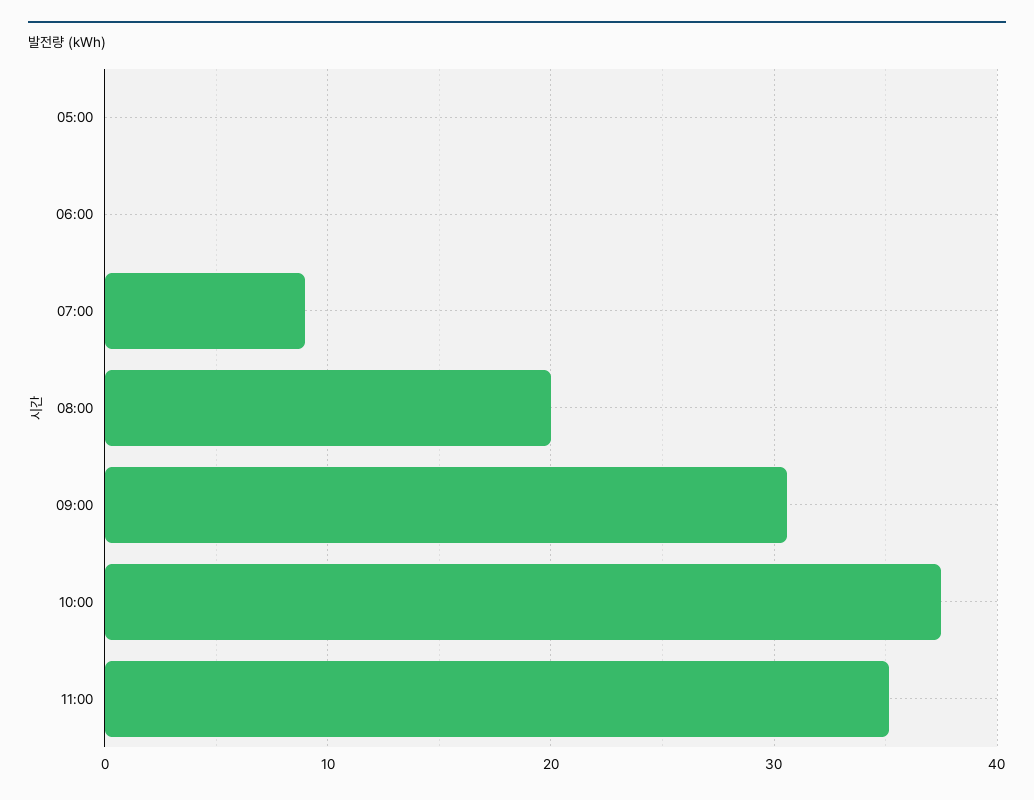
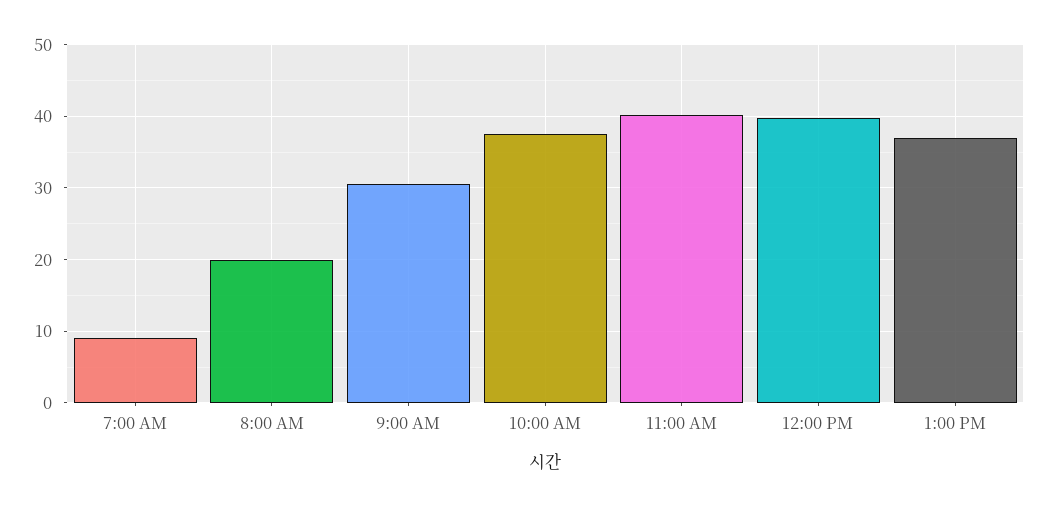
05:00: 0 -> none
06:00: 0 -> none
11:00: 35 -> 40
12:00 PM: none -> 40
1:00 PM: none -> 37

